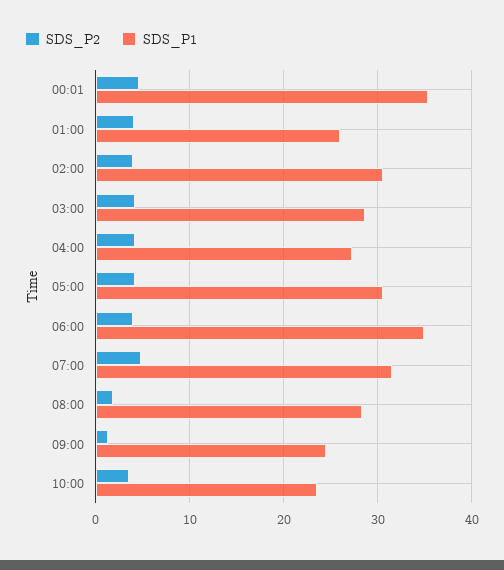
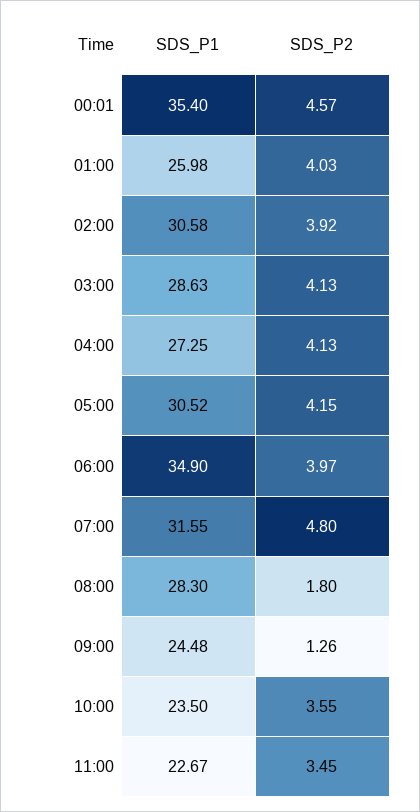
SDS_P1, 11:00: none -> 22.67
SDS_P2, 11:00: none -> 3.45

